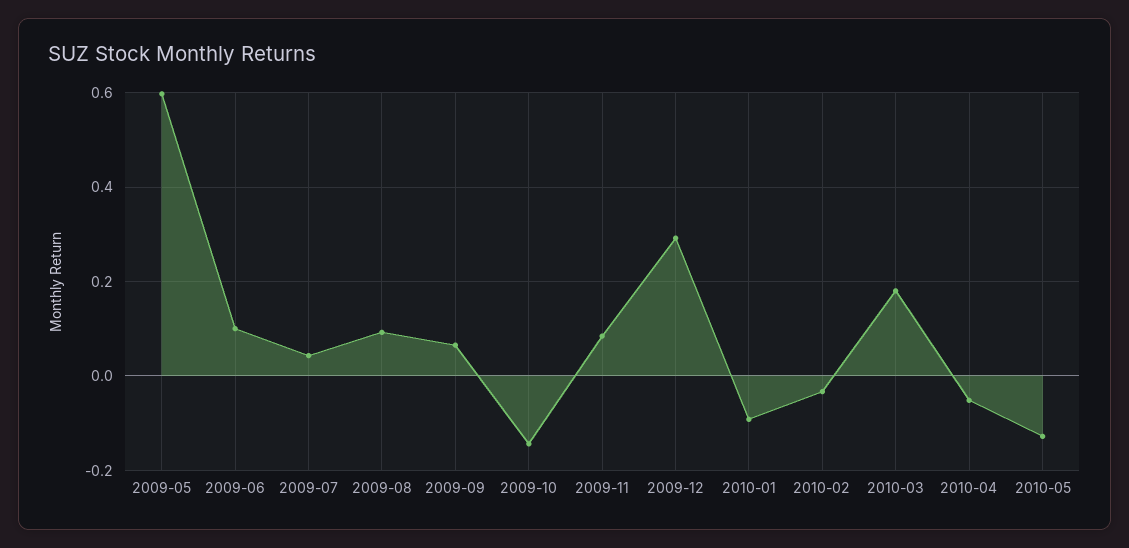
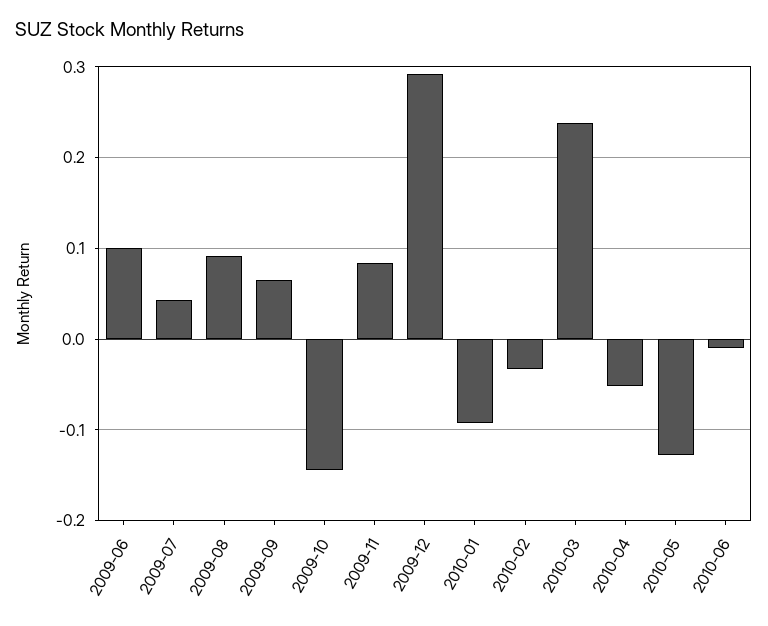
2009-05: 0.6 -> none
2010-03: 0.18 -> 0.24
2010-06: none -> -0.01

